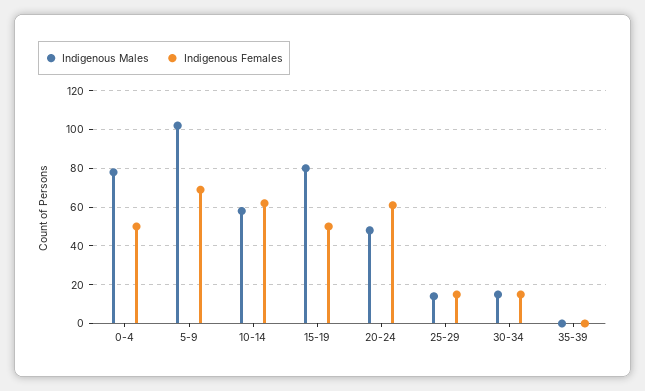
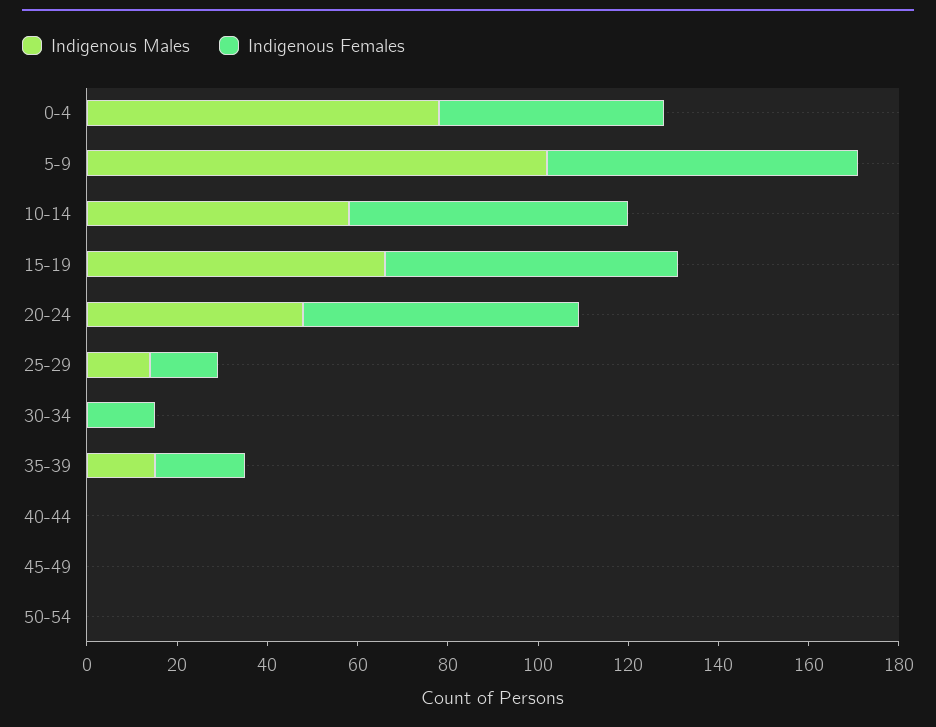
Indigenous Males, 15-19: 80 -> 65
Indigenous Females, 15-19: 50 -> 65
Indigenous Males, 30-34: 15 -> 0
Indigenous Males, 35-39: 0 -> 15
Indigenous Females, 35-39: 0 -> 20
Indigenous Males, 40-44: none -> 0
Indigenous Females, 40-44: none -> 0
Indigenous Males, 45-49: none -> 0
Indigenous Females, 45-49: none -> 0
Indigenous Males, 50-54: none -> 0
Indigenous Females, 50-54: none -> 0

